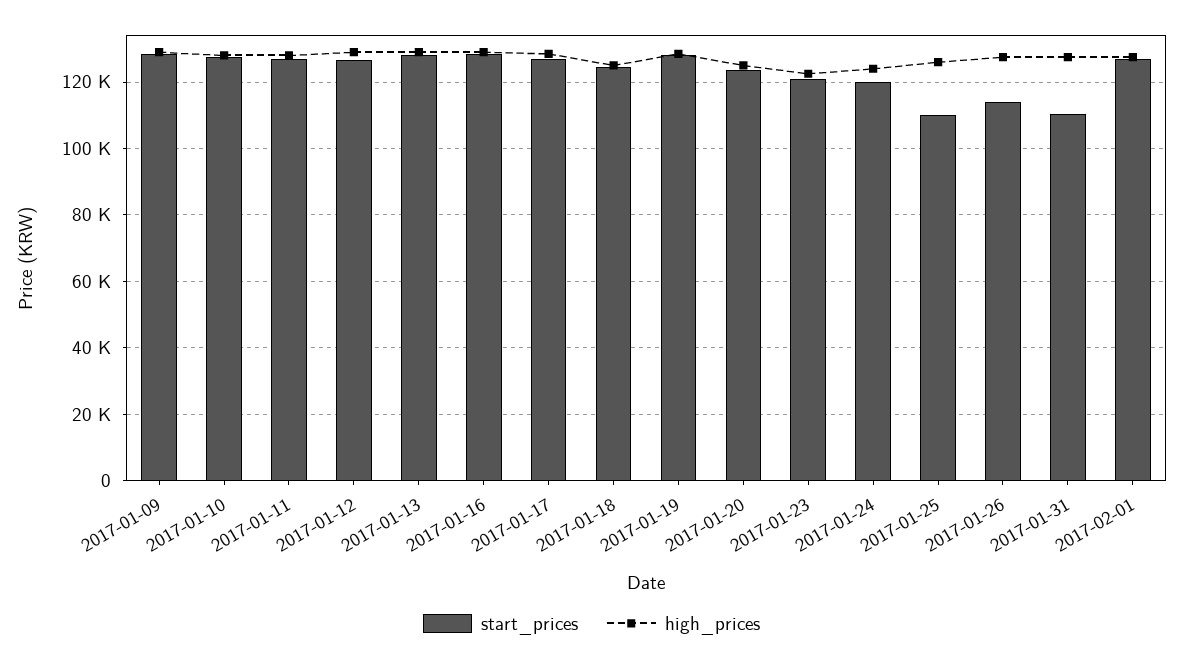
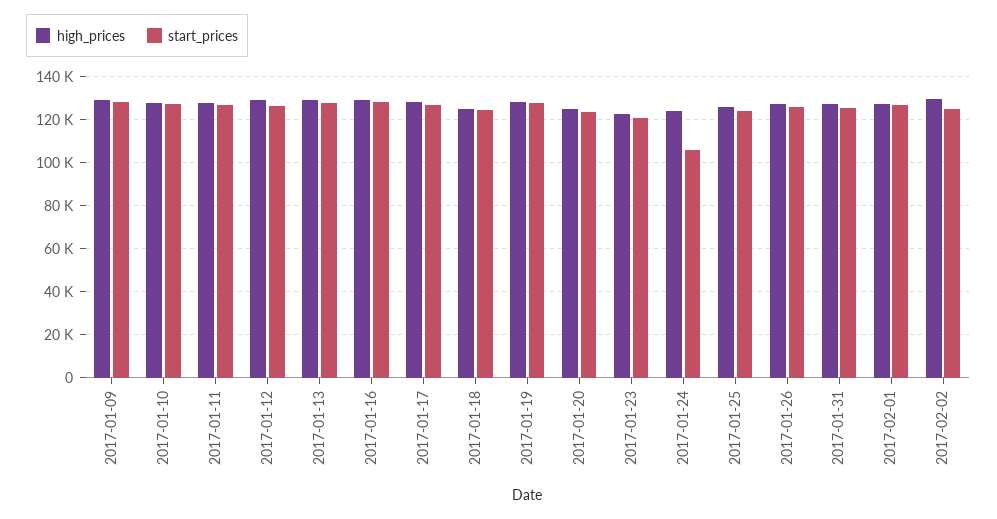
start_prices, 2017-01-24: 120000 -> 105000
start_prices, 2017-01-25: 110000 -> 125000
start_prices, 2017-01-26: 114000 -> 125000
start_prices, 2017-01-31: 110000 -> 125000
high_prices, 2017-02-02: none -> 130000
start_prices, 2017-02-02: none -> 125000

